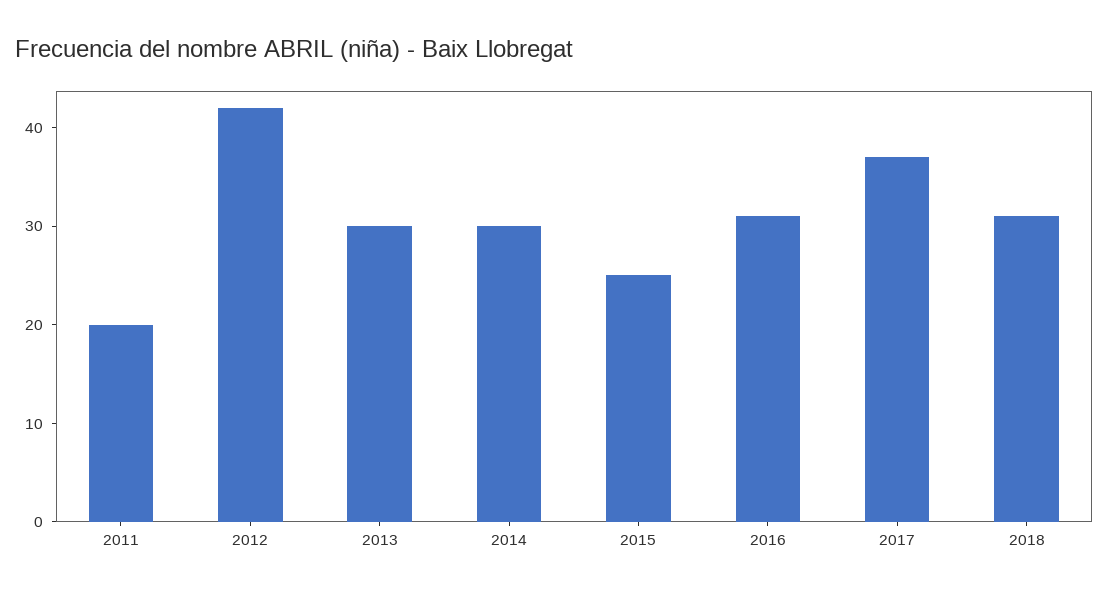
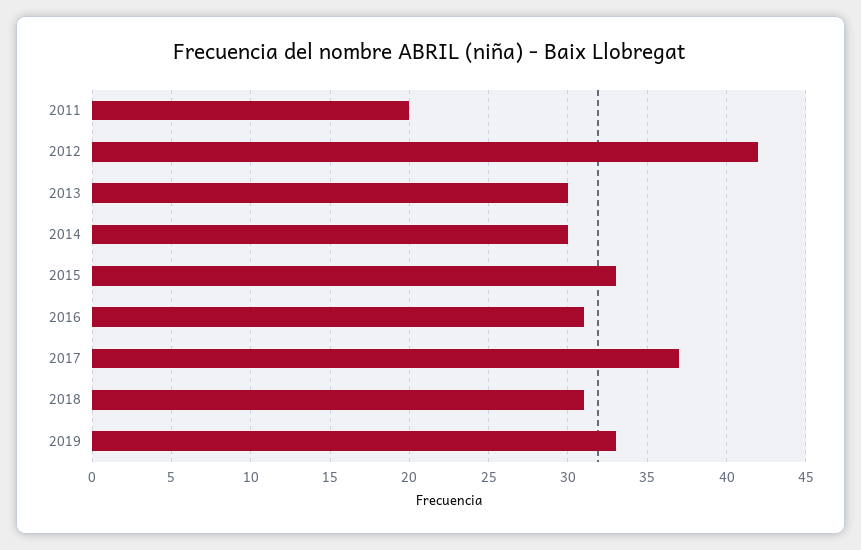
2015: 25 -> 33
2019: none -> 33

